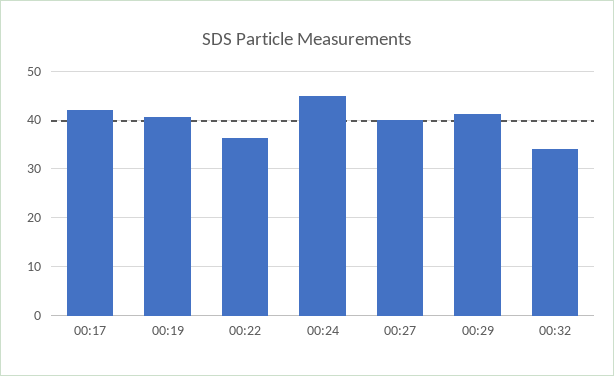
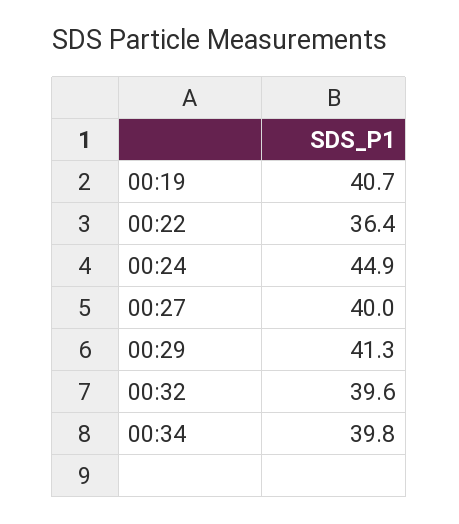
00:17: 42 -> none
00:32: 34 -> 39.6
00:34: none -> 39.8

